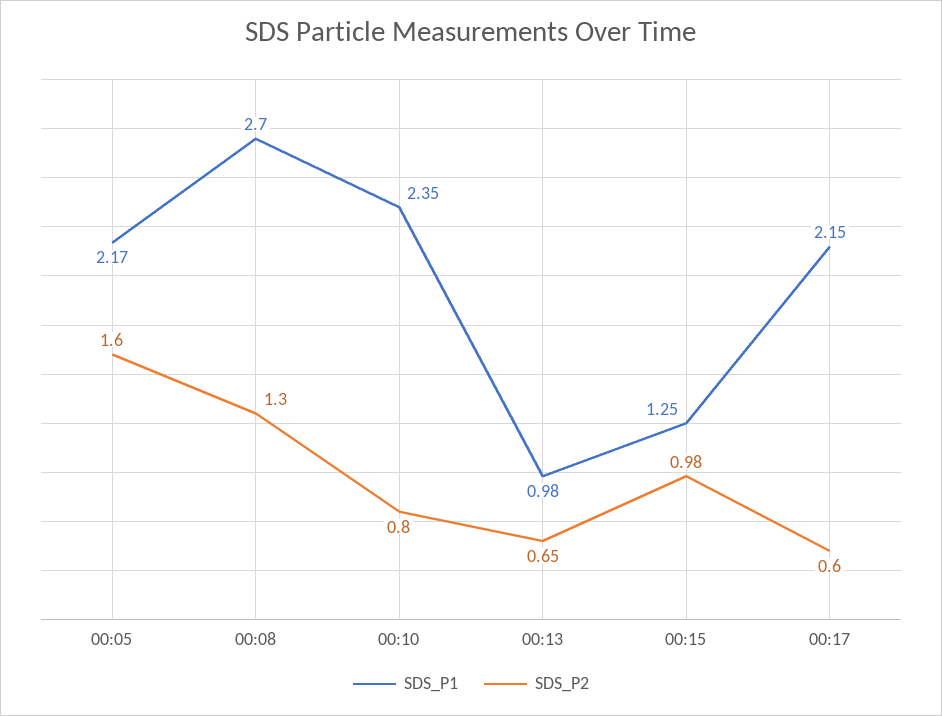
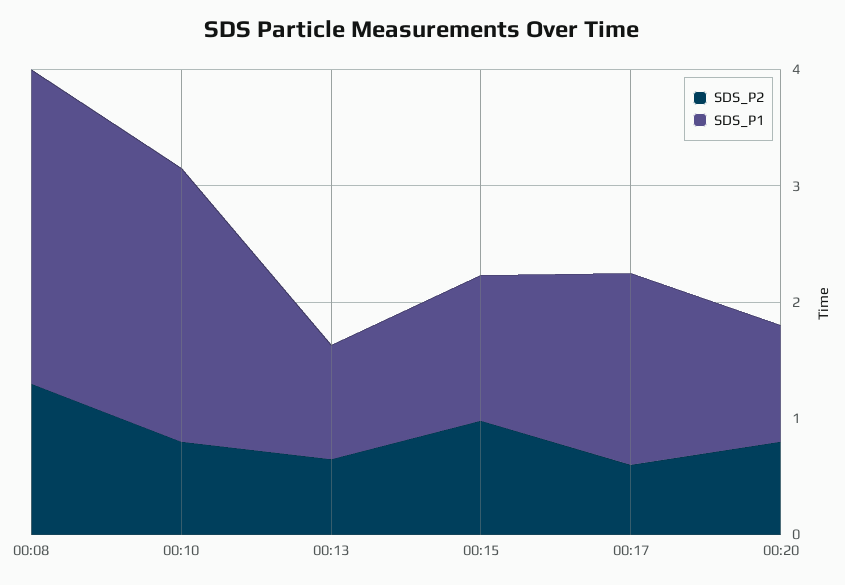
SDS_P1, 00:05: 2.17 -> none
SDS_P2, 00:05: 1.6 -> none
SDS_P1, 00:17: 2.15 -> 1.6
SDS_P2, 00:20: none -> 0.8
SDS_P1, 00:20: none -> 1

